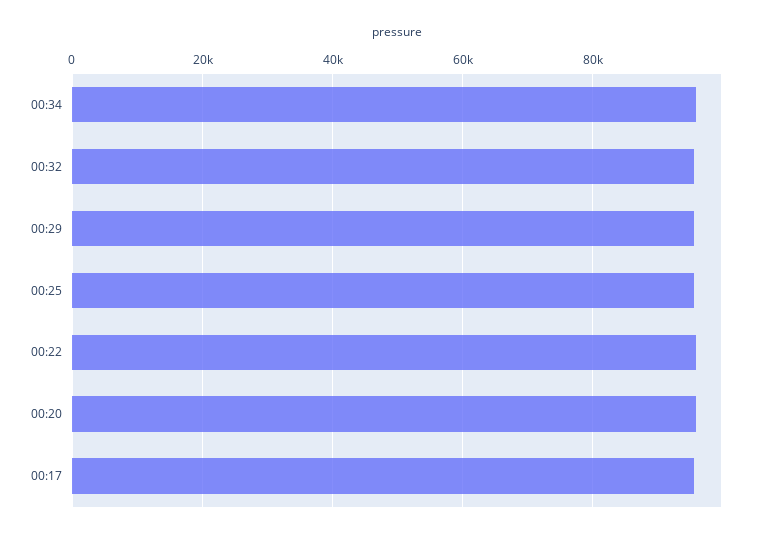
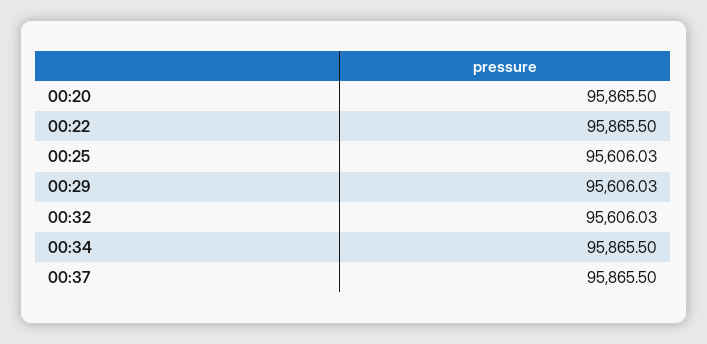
00:17: 96000 -> none
00:37: none -> 95865.5

